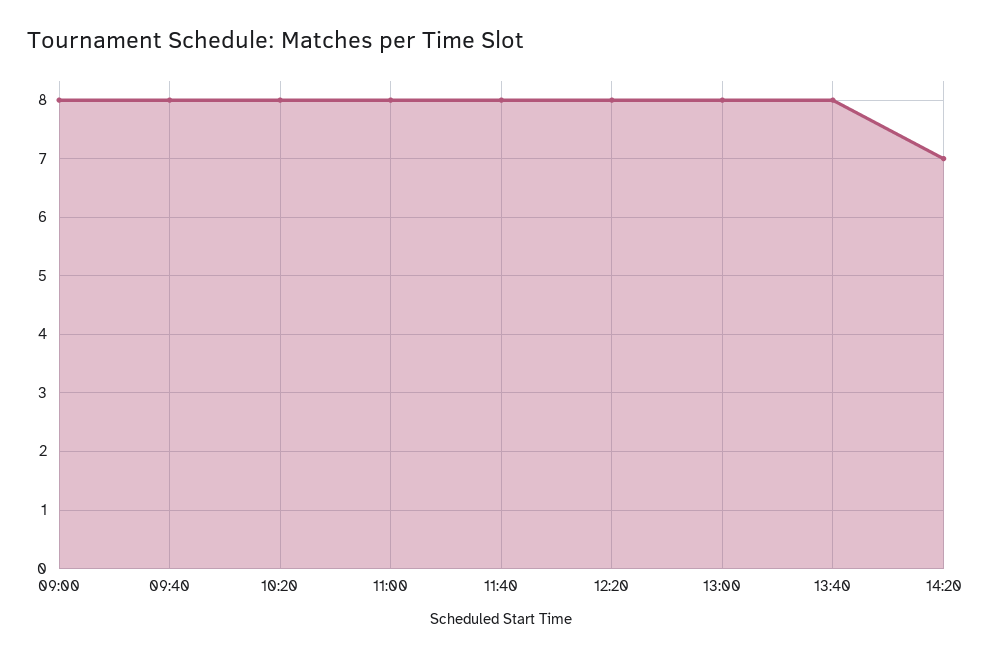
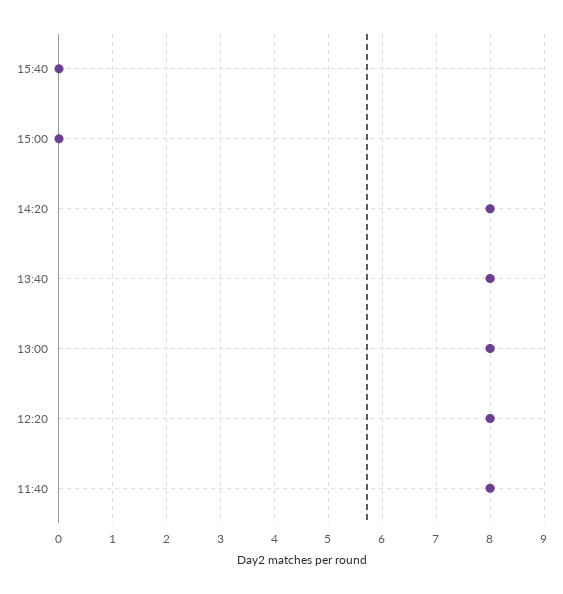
09:00: 8 -> none
09:40: 8 -> none
10:20: 8 -> none
11:00: 8 -> none
14:20: 7 -> 8
15:40: none -> 0
15:00: none -> 0

